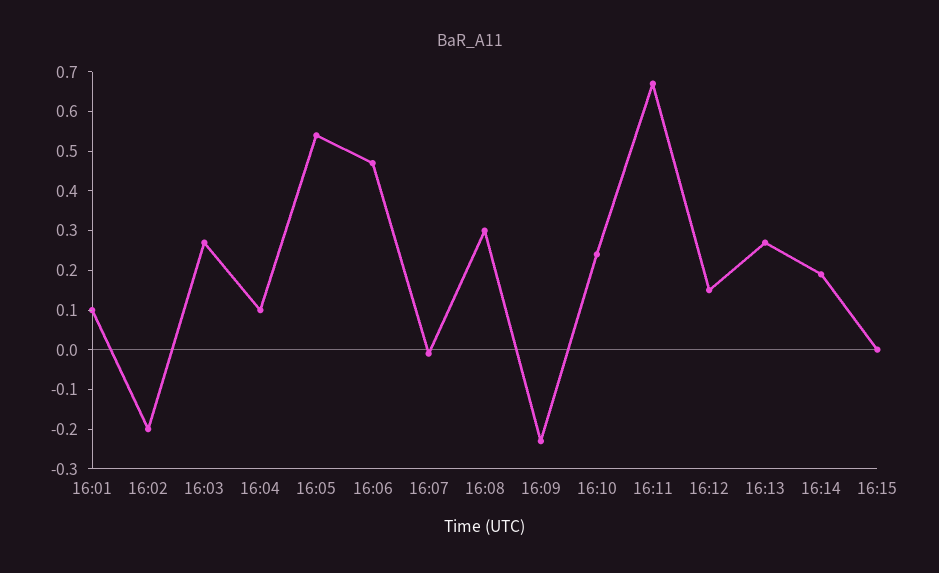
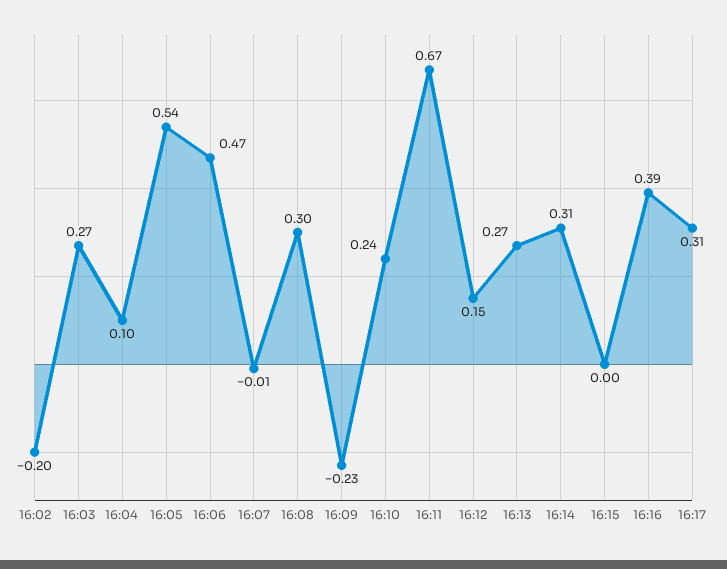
16:01: 0.1 -> none
16:14: 0.2 -> 0.31
16:16: none -> 0.39
16:17: none -> 0.31

